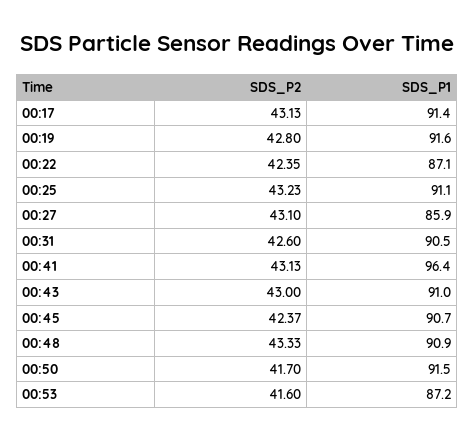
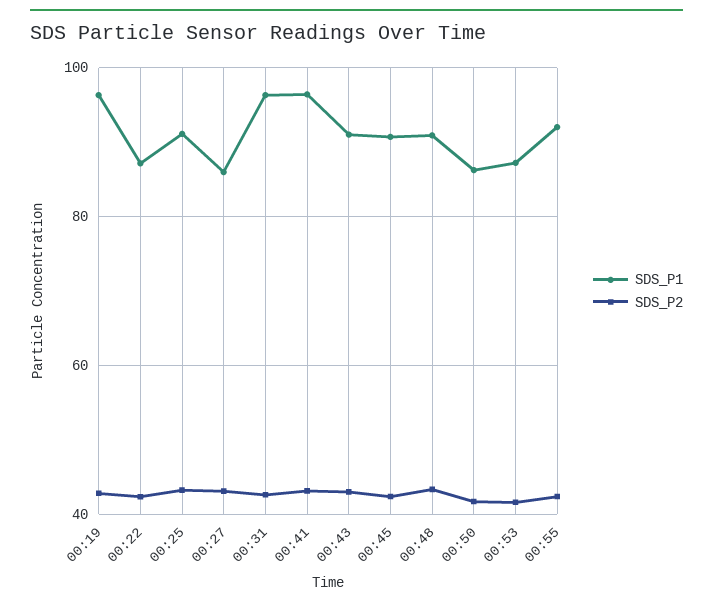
SDS_P2, 00:17: 43.13 -> none
SDS_P1, 00:17: 91.4 -> none
SDS_P1, 00:19: 91.6 -> 96
SDS_P1, 00:31: 90.5 -> 96
SDS_P1, 00:50: 91.5 -> 86
SDS_P1, 00:55: none -> 92
SDS_P2, 00:55: none -> 42

